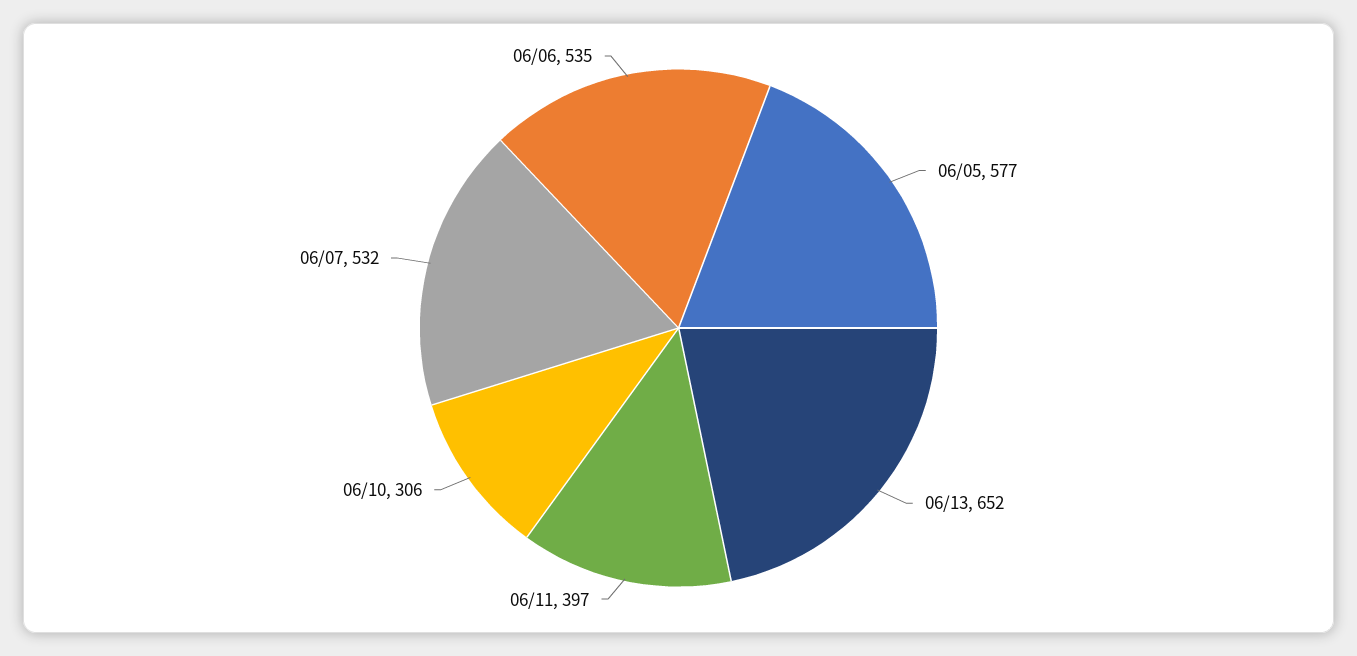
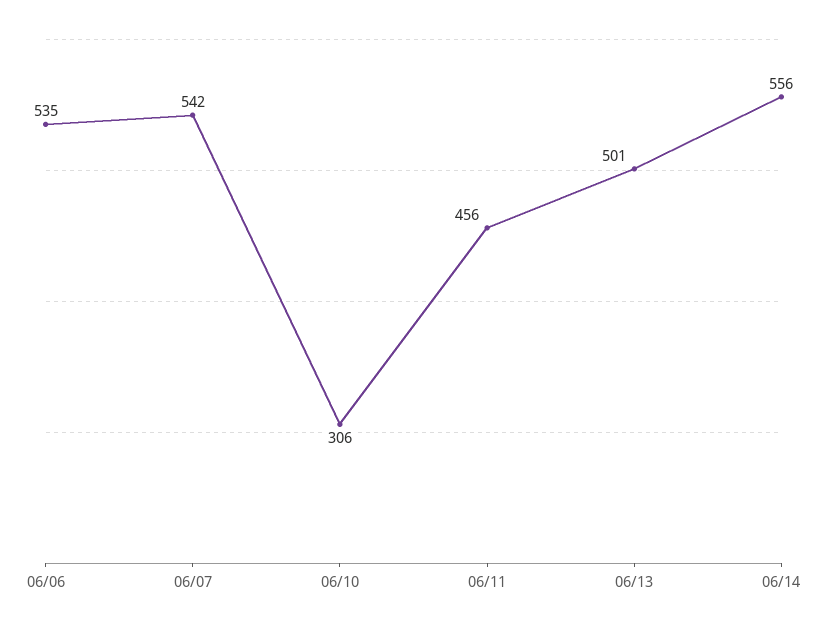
06/05: 577 -> none
06/13: 652 -> 501
06/11: 397 -> 456
06/07: 532 -> 542
06/14: none -> 556

